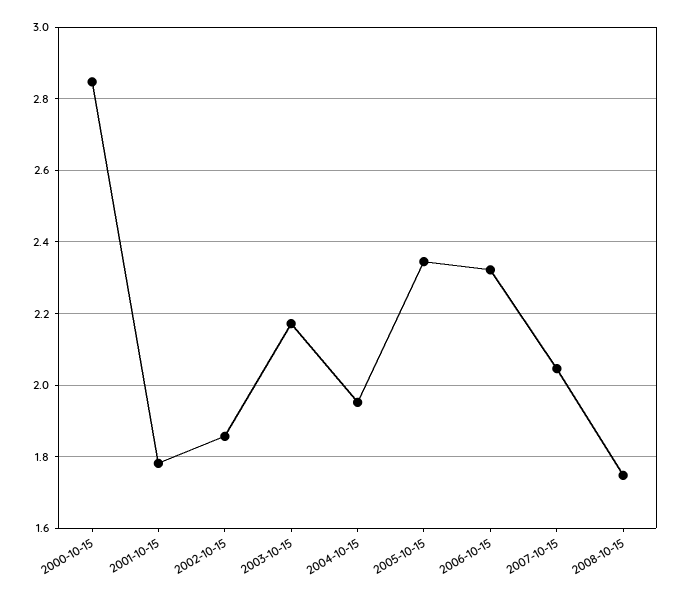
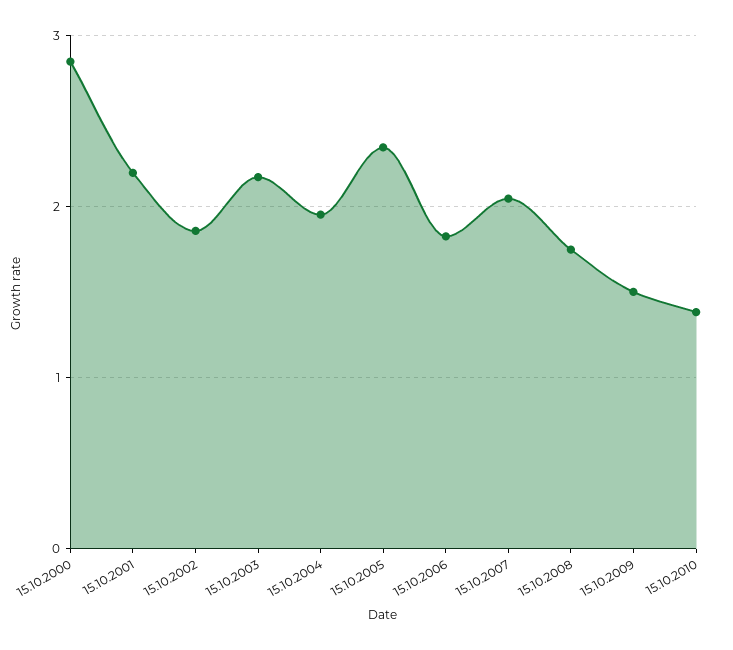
2001-10-15: 1.78 -> 2.2
2006-10-15: 2.32 -> 1.8
15.10.2009: none -> 1.5
15.10.2010: none -> 1.4

